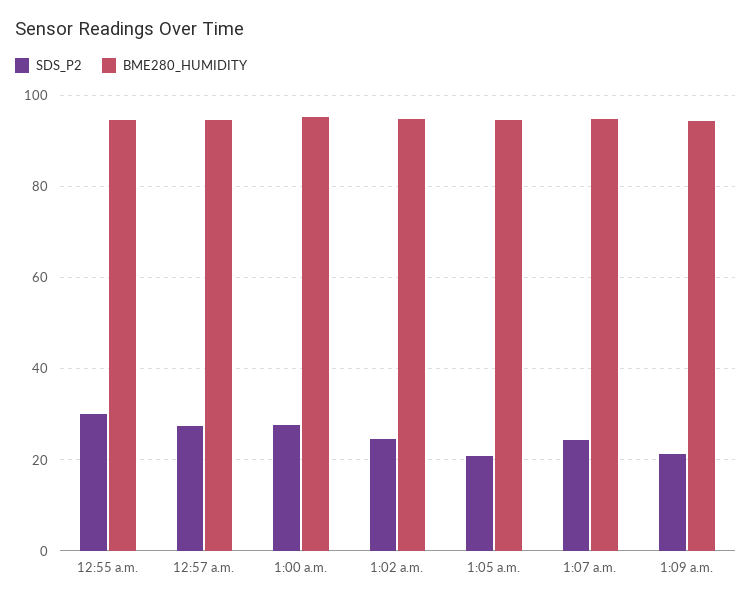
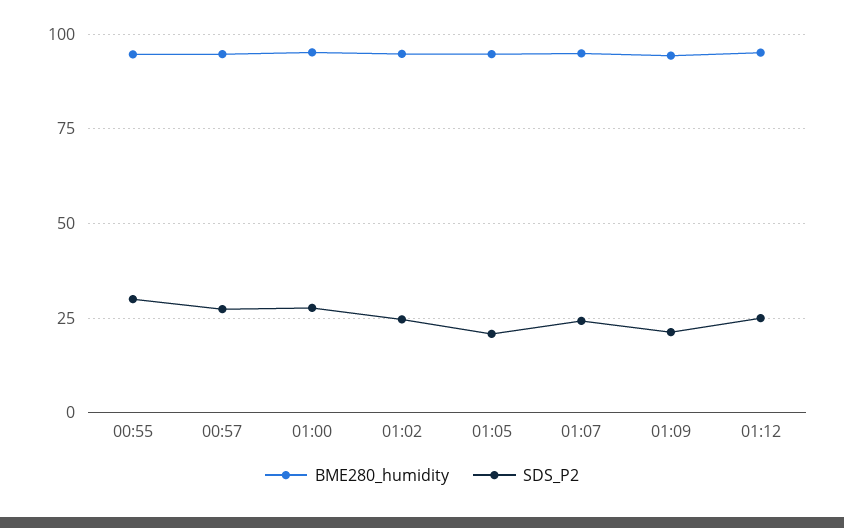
BME280_HUMIDITY, 01:12: none -> 95
SDS_P2, 01:12: none -> 25

